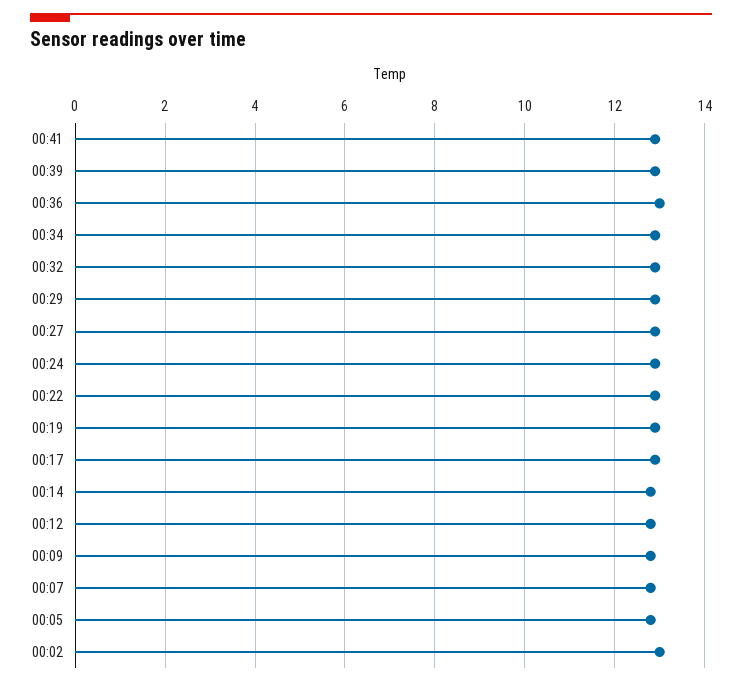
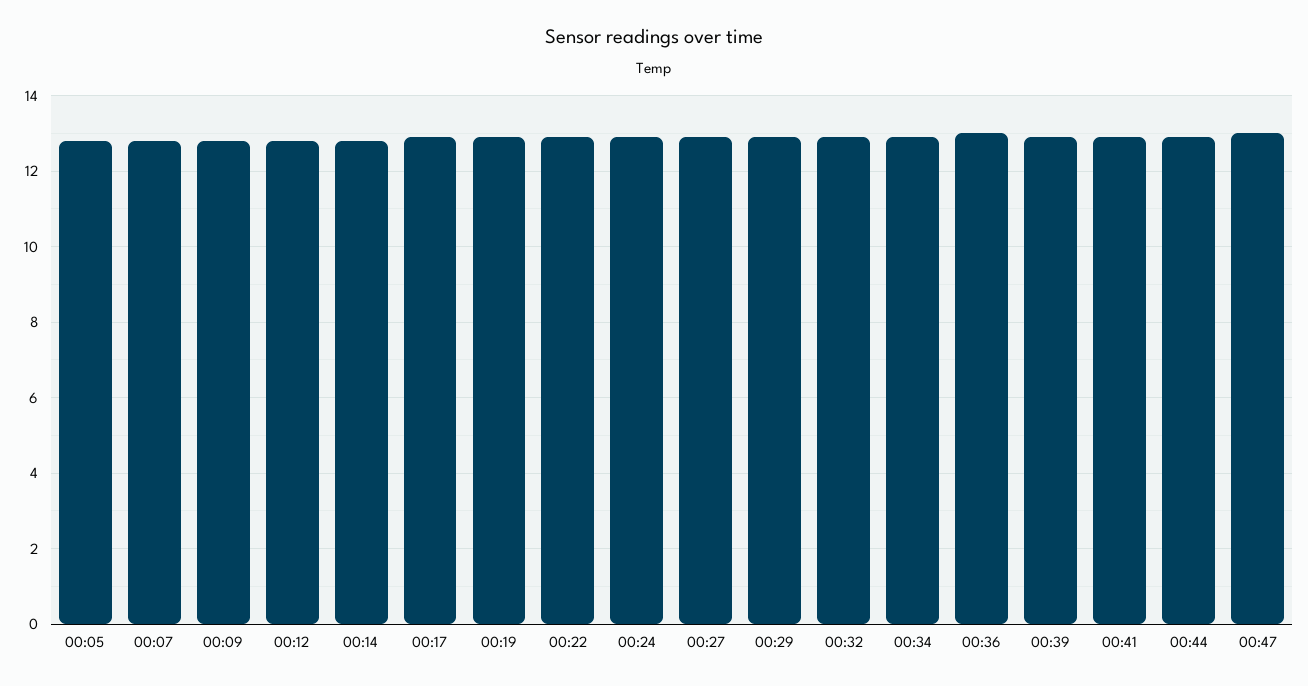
00:02: 13 -> none
00:44: none -> 13
00:47: none -> 13

